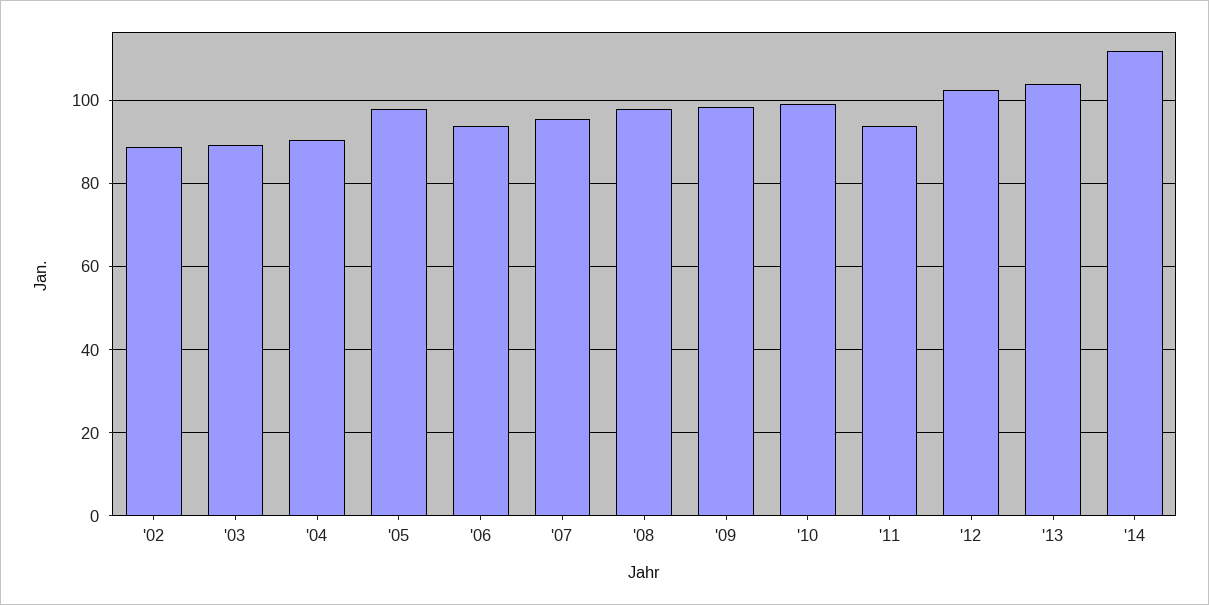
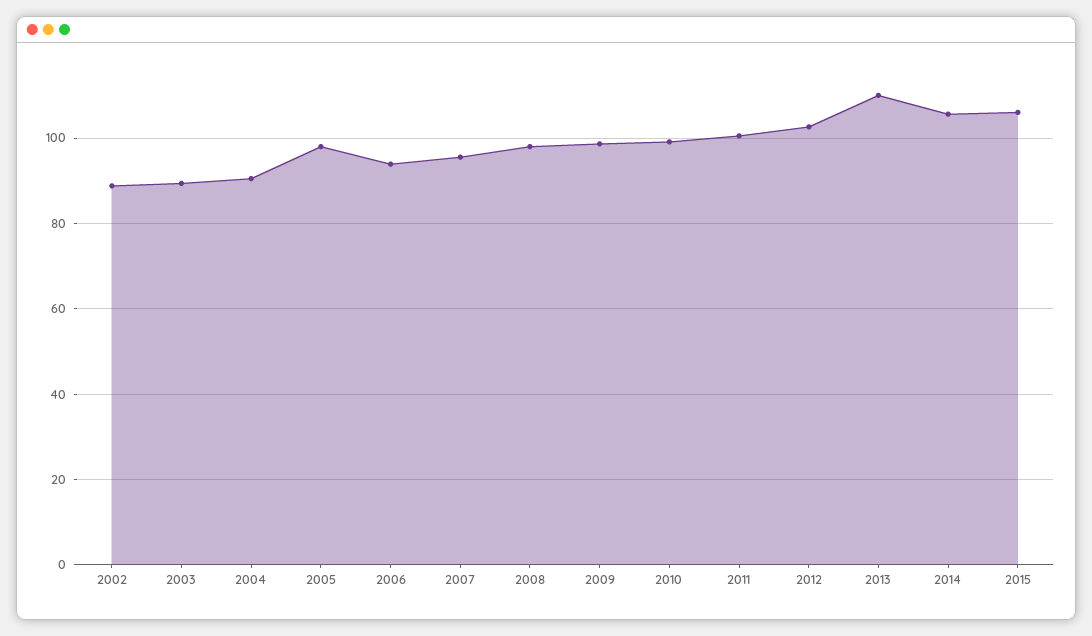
'11: 94 -> 100
'13: 104 -> 110
'14: 112 -> 106
2015: none -> 106

